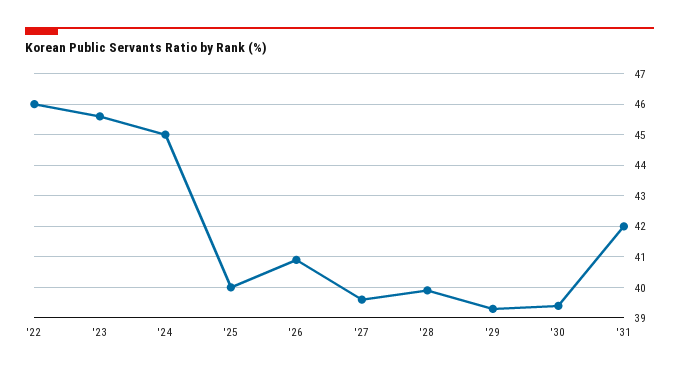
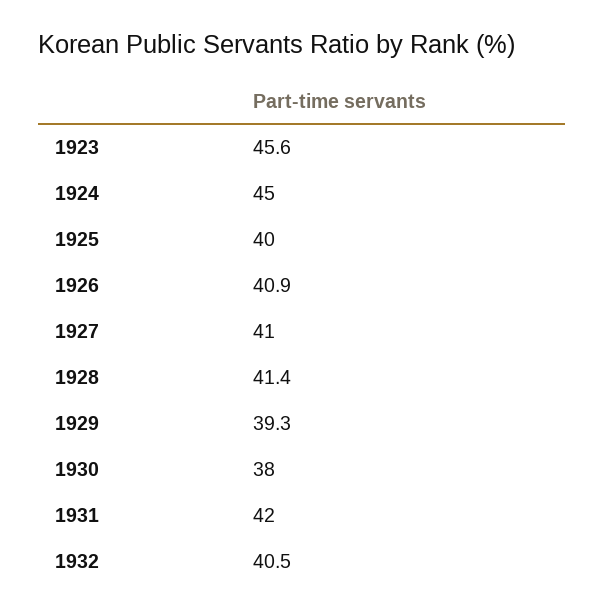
'22: 46 -> none
'27: 39.5 -> 41
'28: 40 -> 41.4
'30: 39.5 -> 38
1932: none -> 40.5

